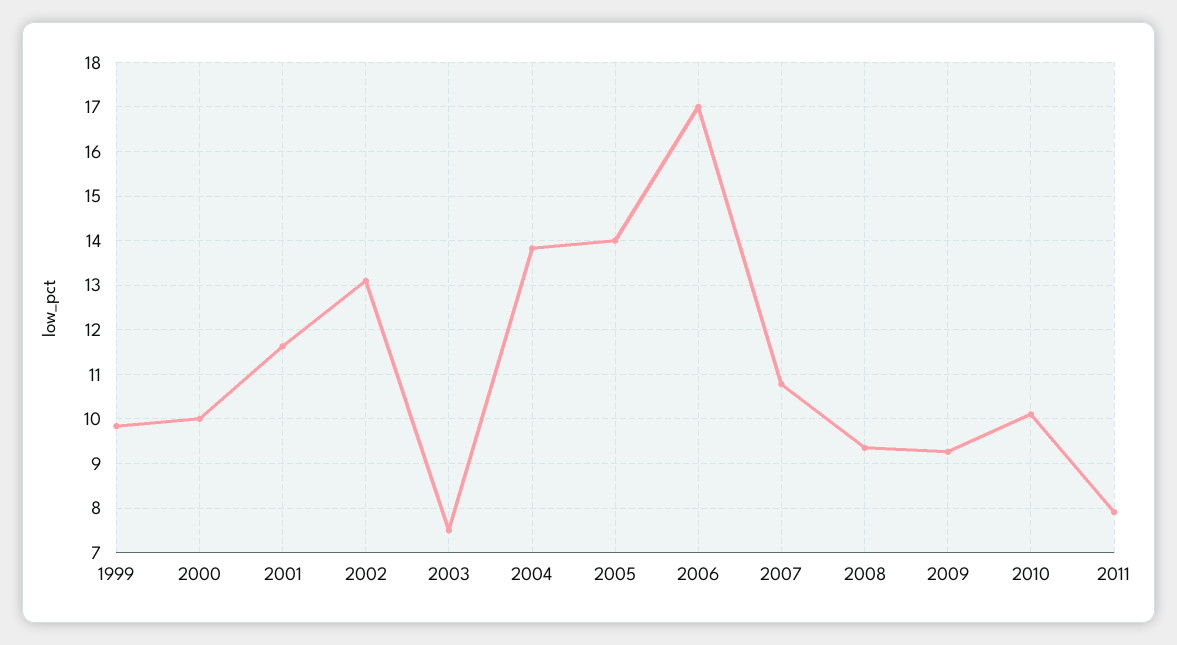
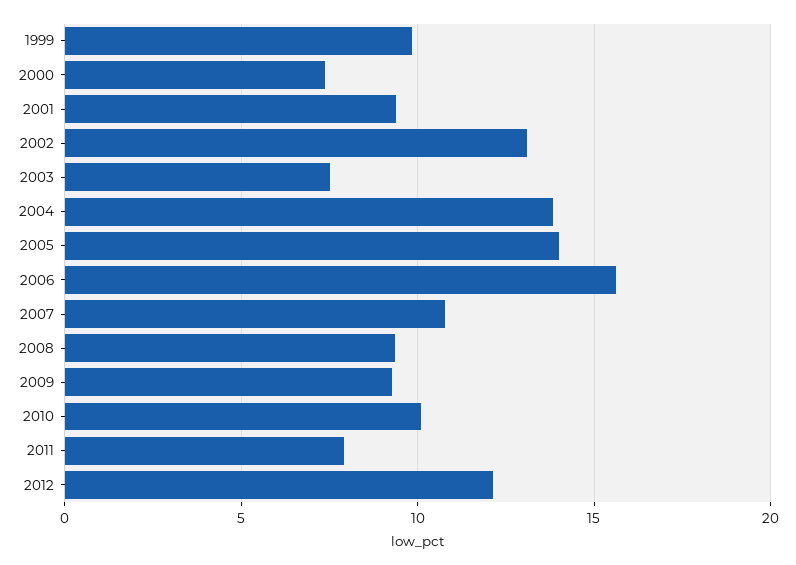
2000: 10 -> 7.5
2001: 11.6 -> 9.5
2006: 17 -> 15.5
2012: none -> 12

